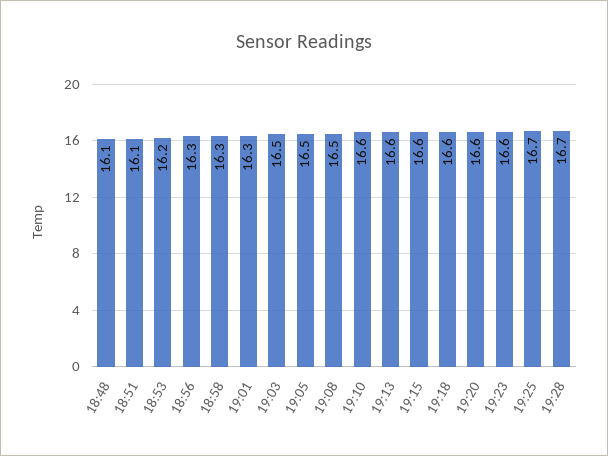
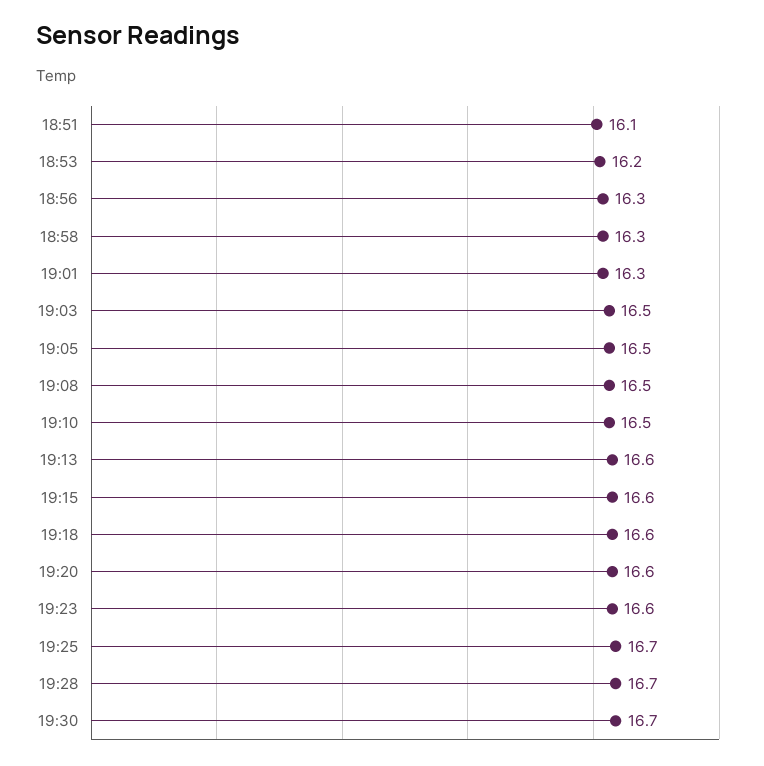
18:48: 16.1 -> none
19:10: 16.6 -> 16.5
19:30: none -> 16.7

